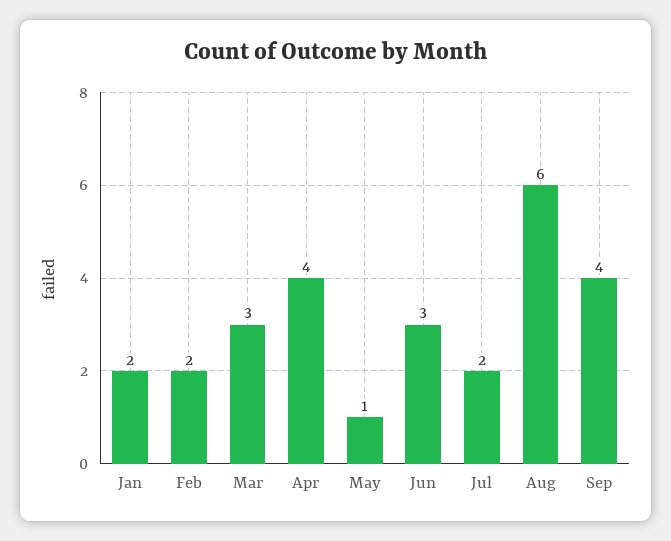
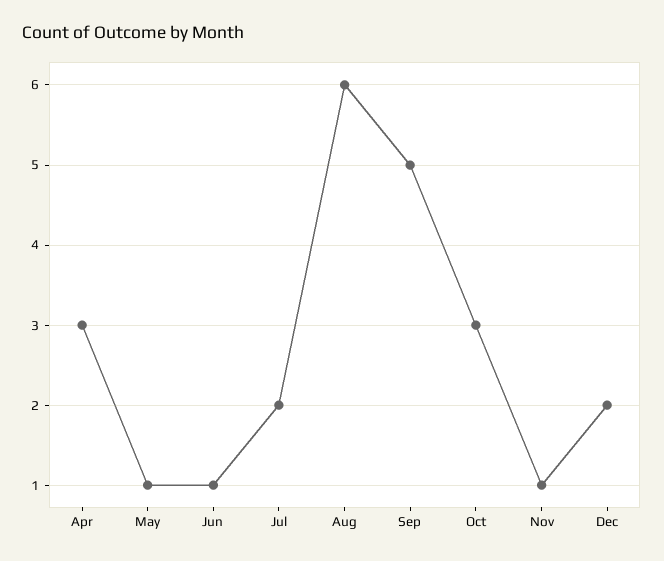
Jan: 2 -> none
Feb: 2 -> none
Mar: 3 -> none
Apr: 4 -> 3
Jun: 3 -> 1
Sep: 4 -> 5
Oct: none -> 3
Nov: none -> 1
Dec: none -> 2

